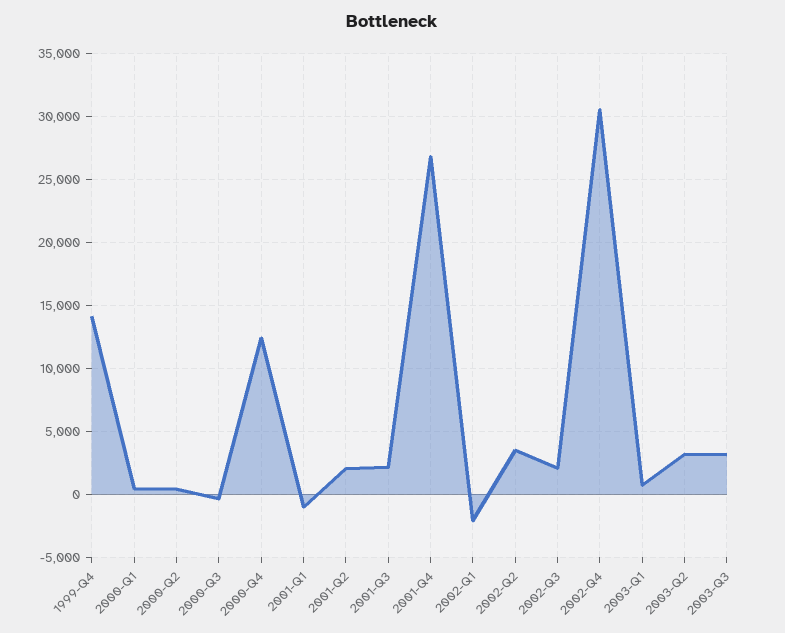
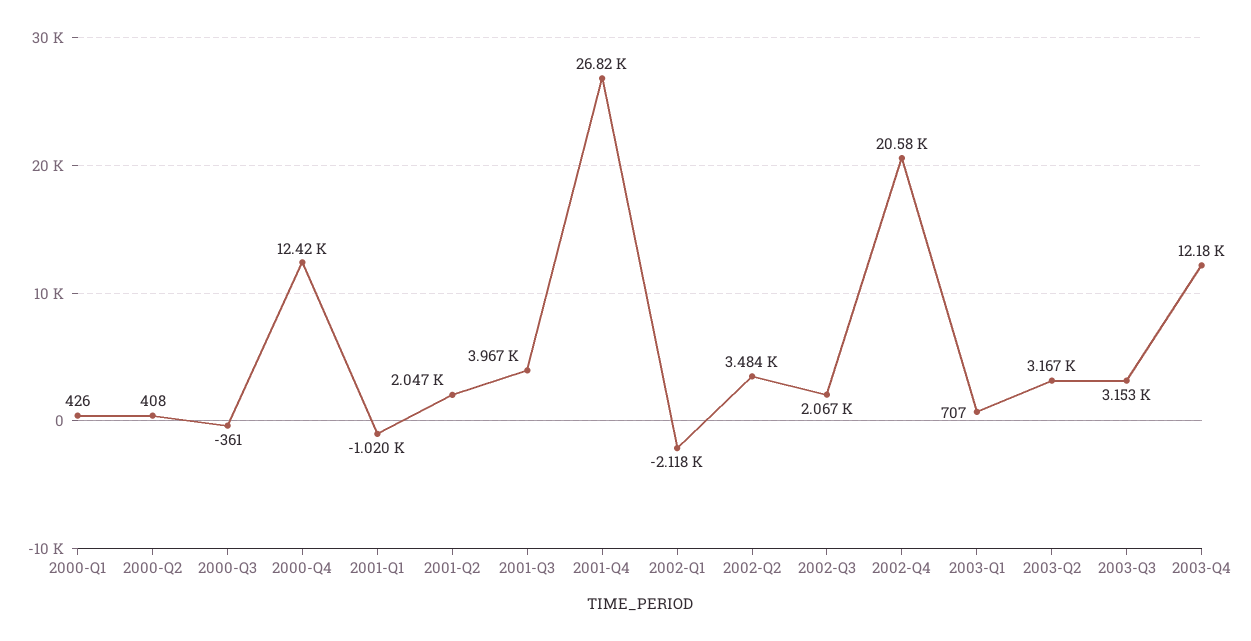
1999-Q4: 14000 -> none
2001-Q3: 2000 -> 3967
2002-Q4: 30500 -> 20580
2003-Q4: none -> 12180

